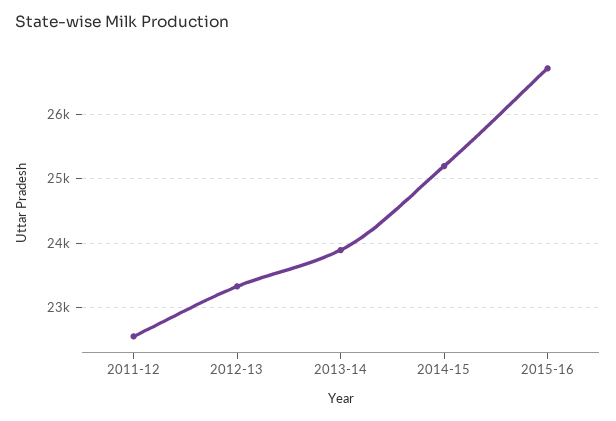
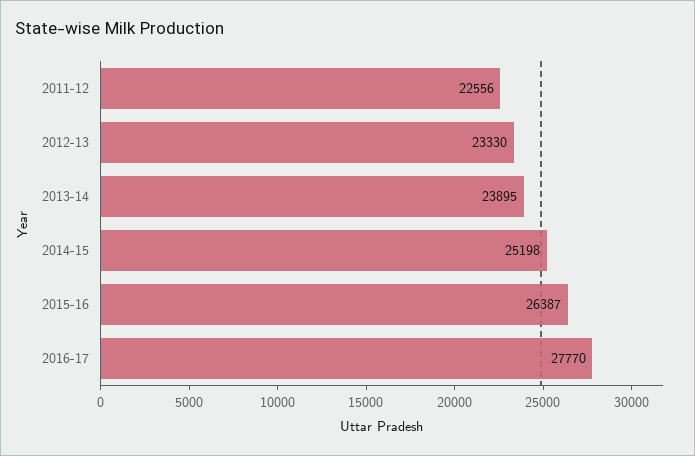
2015-16: 26700 -> 26387
2016-17: none -> 27770

